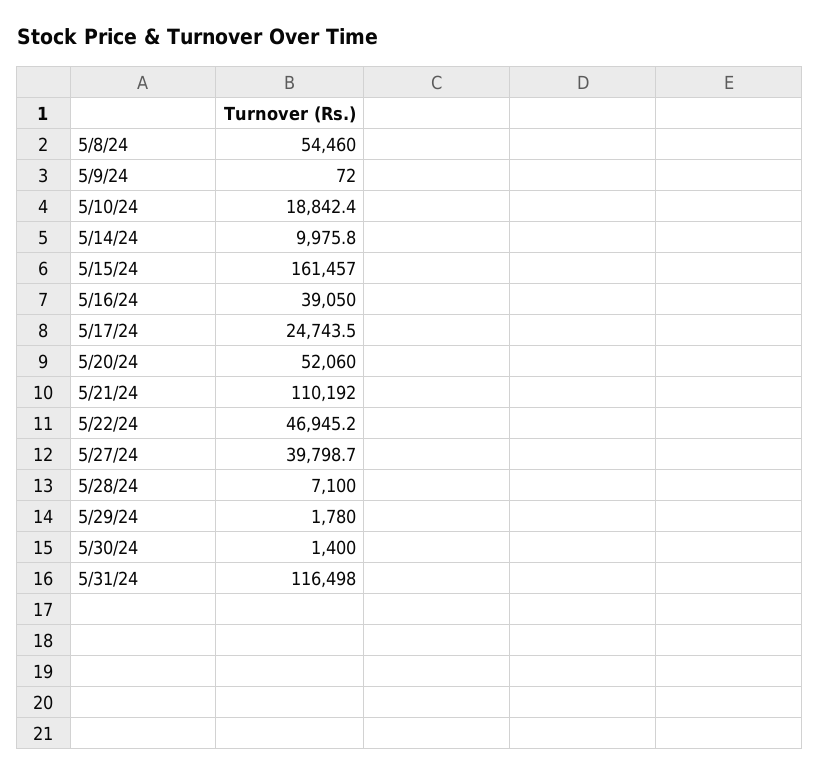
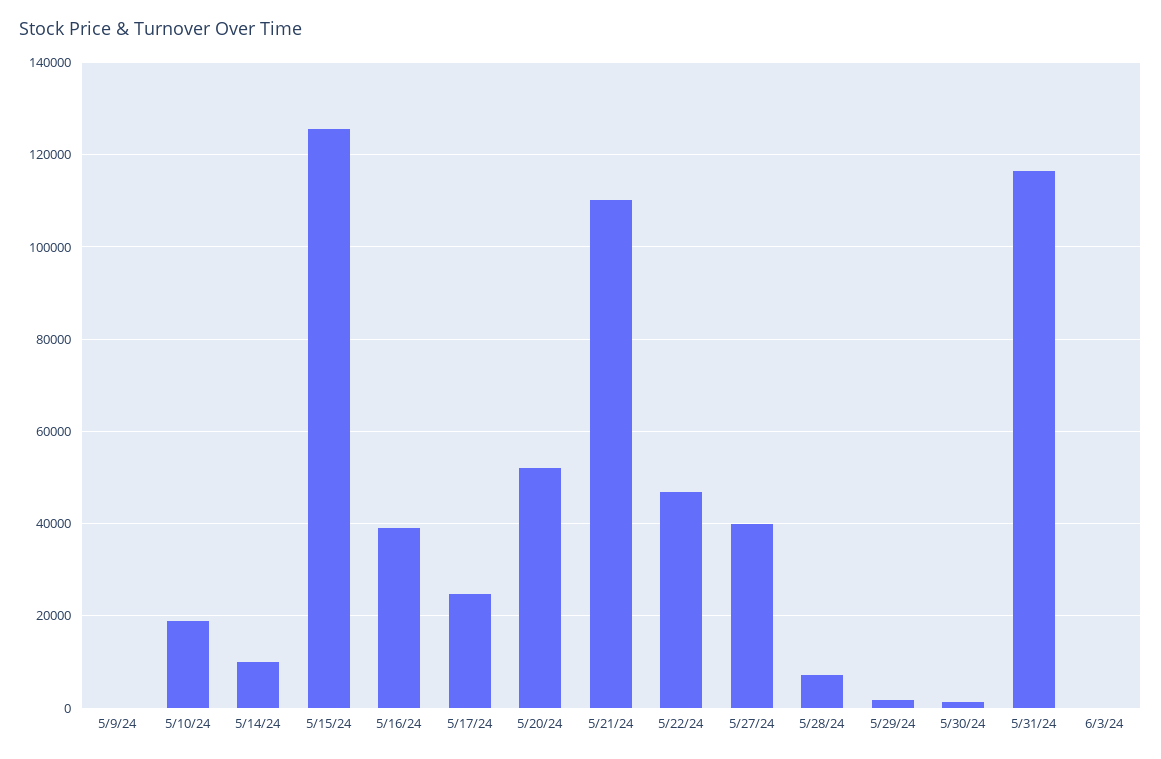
5/8/24: 54460 -> none
5/15/24: 161457 -> 126000
6/3/24: none -> 0

